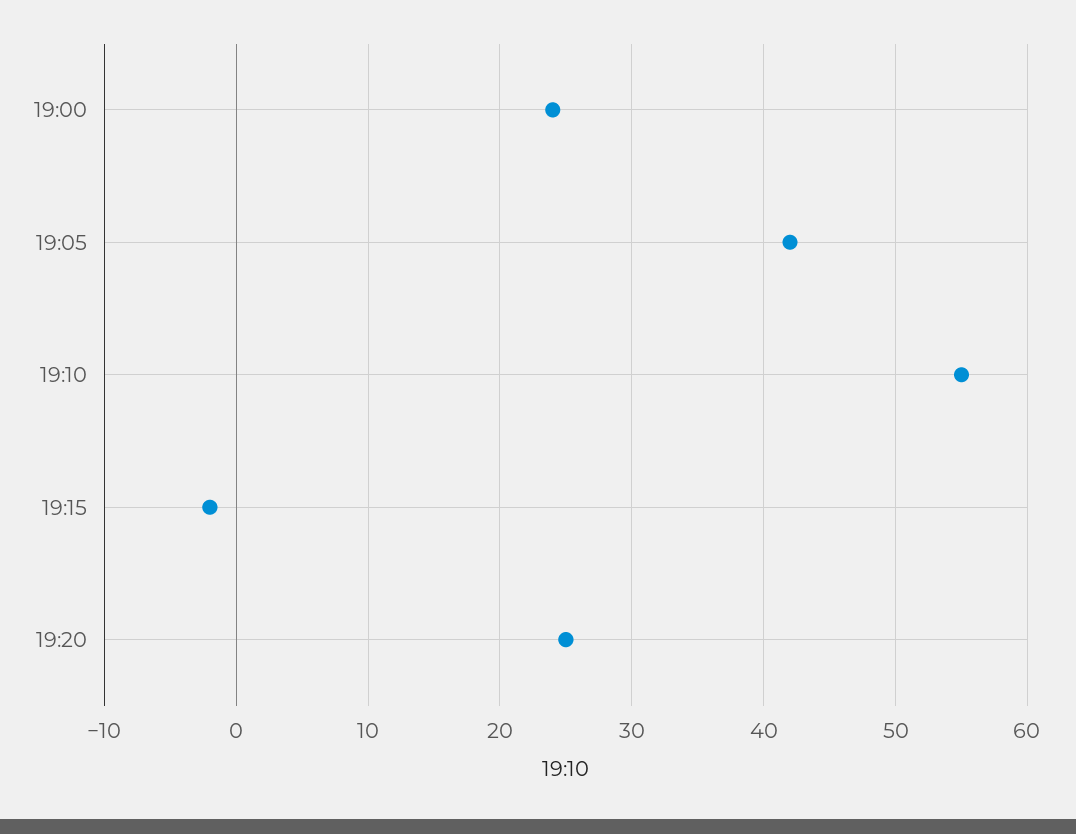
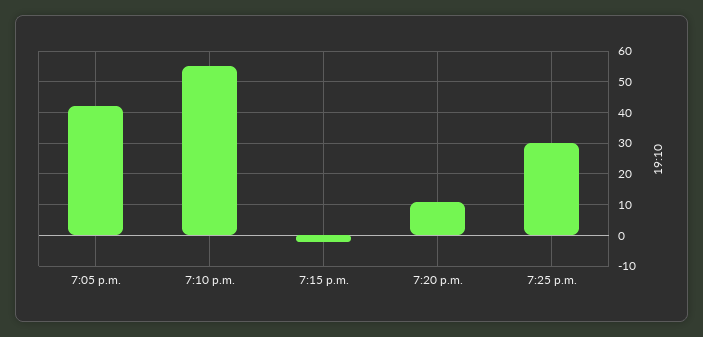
19:00: 24 -> none
19:20: 25 -> 10
7:25 p.m.: none -> 30

